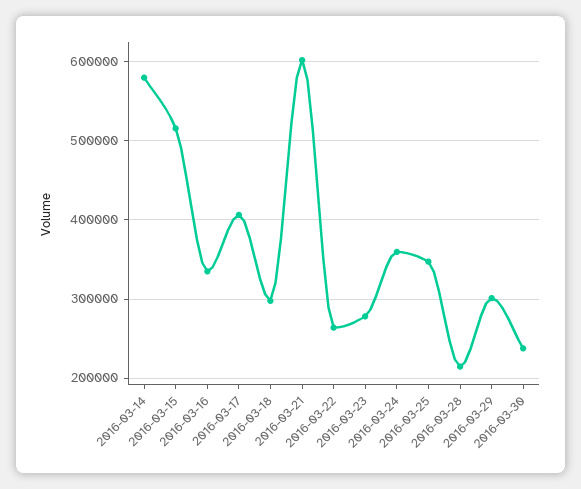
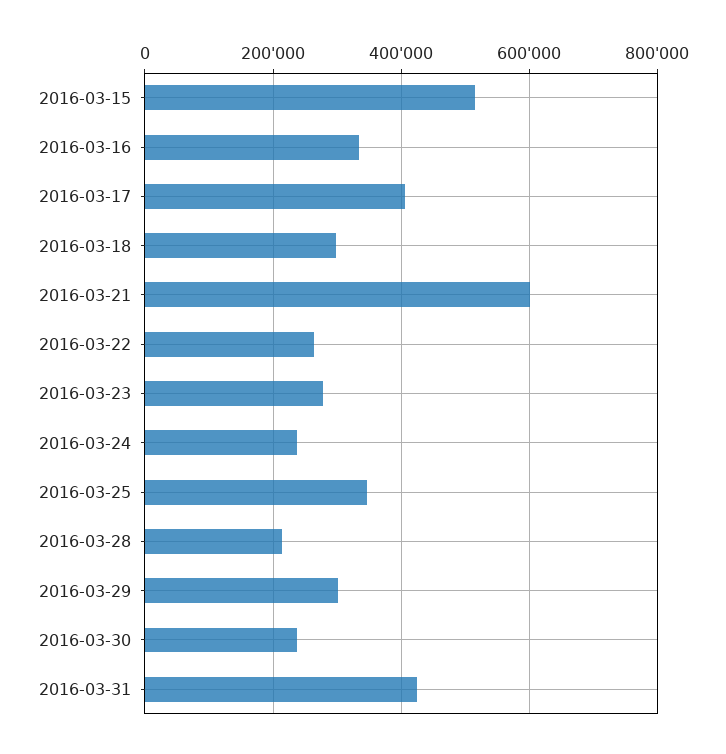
2016-03-14: 580000 -> none
2016-03-24: 360000 -> 240000
2016-03-31: none -> 420000

